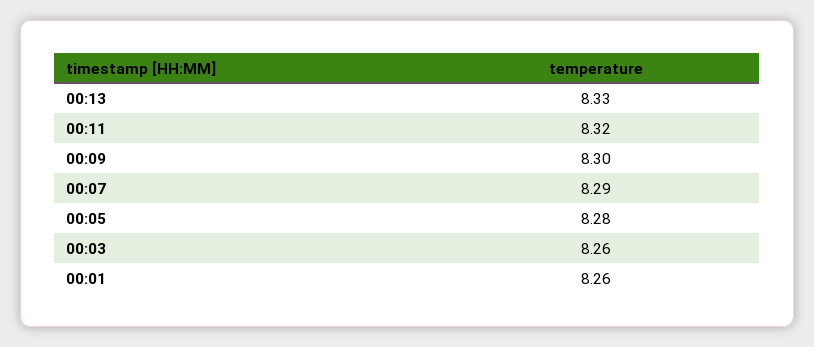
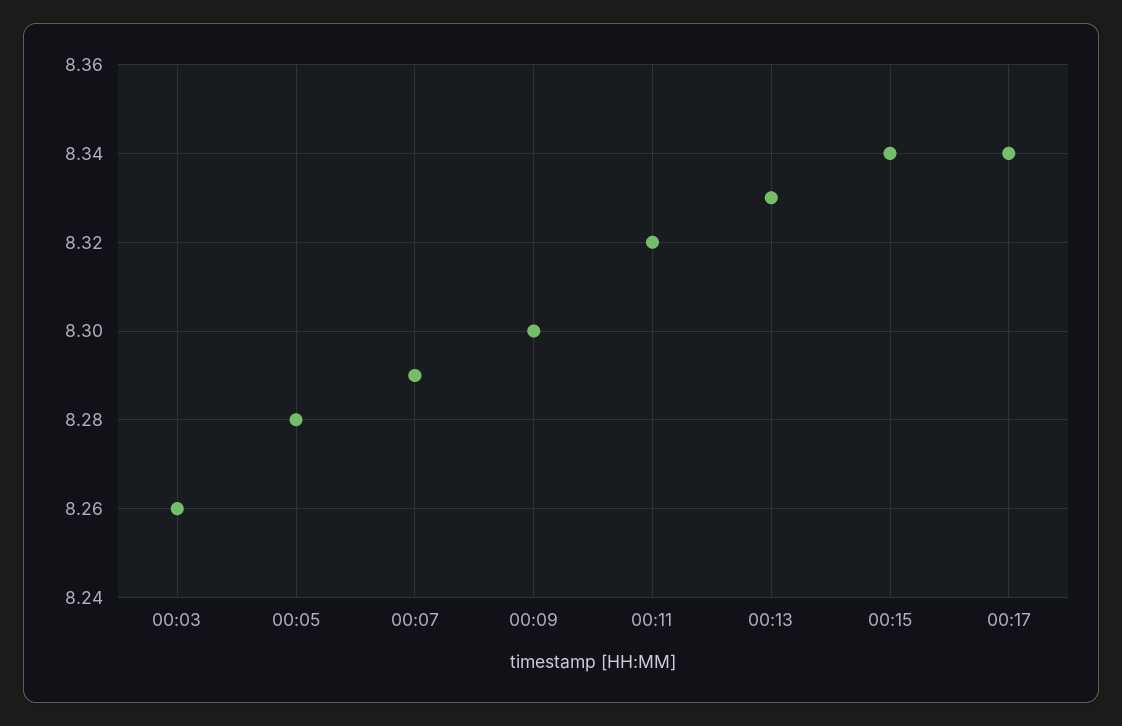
00:01: 8.26 -> none
00:15: none -> 8.34
00:17: none -> 8.34

